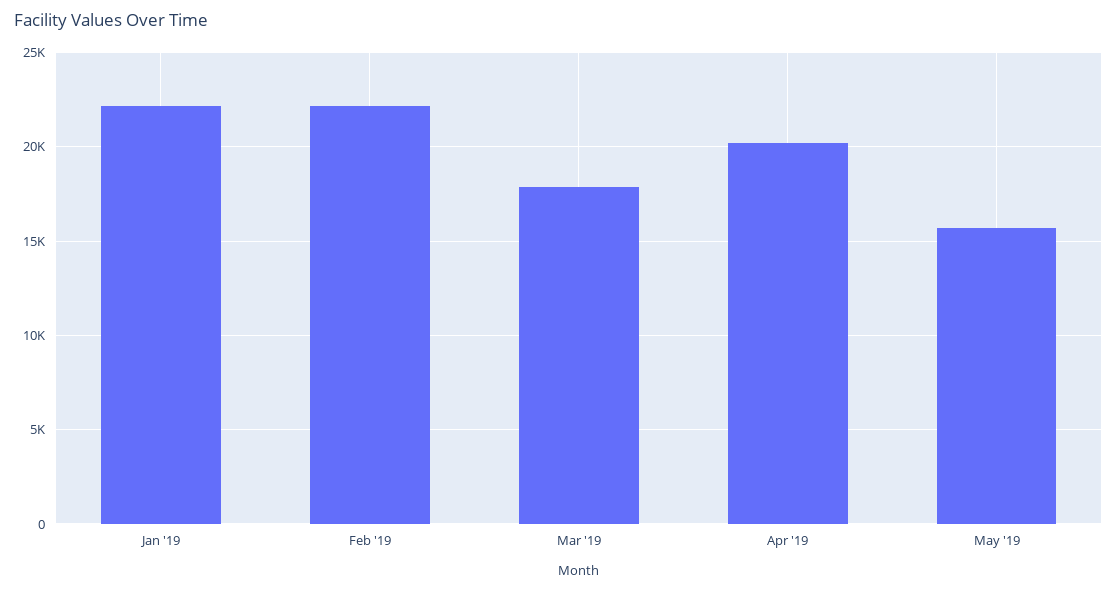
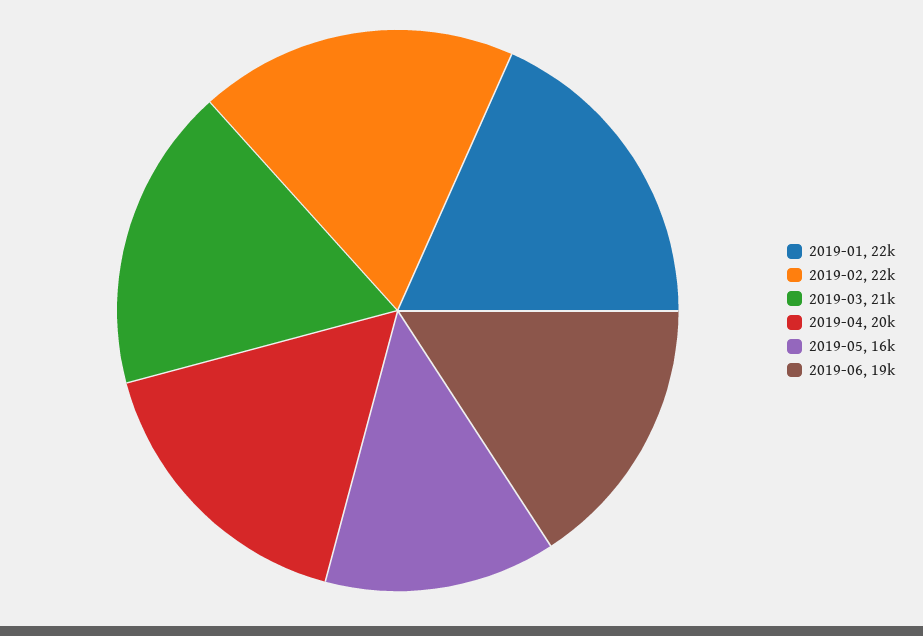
Mar '19: 18000 -> 21000
2019-06: none -> 19000

